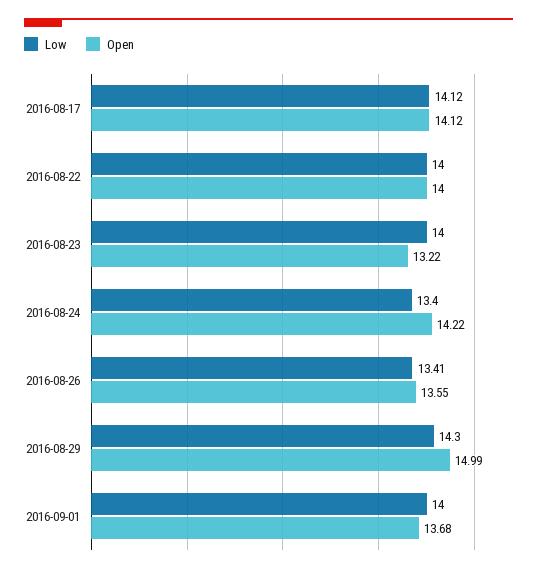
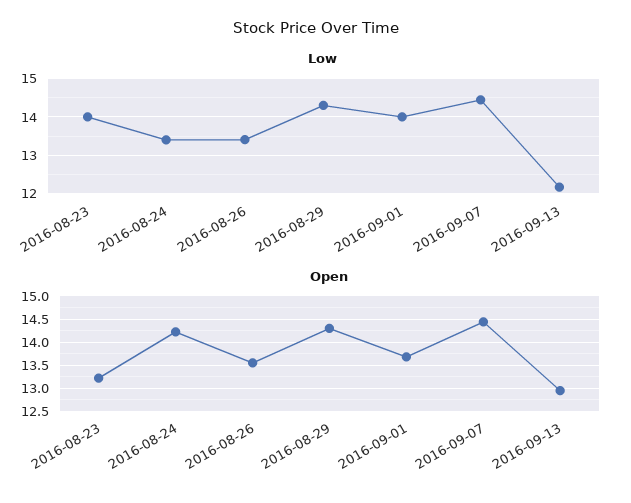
Low, 2016-08-17: 14.12 -> none
Open, 2016-08-17: 14.12 -> none
Low, 2016-08-22: 14 -> none
Open, 2016-08-22: 14 -> none
Open, 2016-08-29: 14.99 -> 14.25
Low, 2016-09-07: none -> 14.4
Low, 2016-09-13: none -> 12.2
Open, 2016-09-07: none -> 14.5
Open, 2016-09-13: none -> 13

